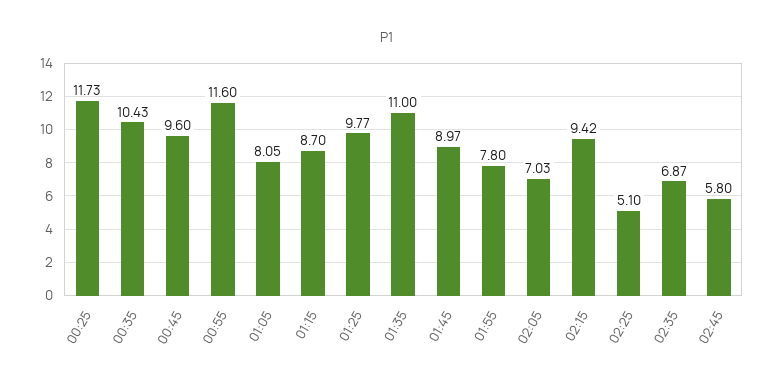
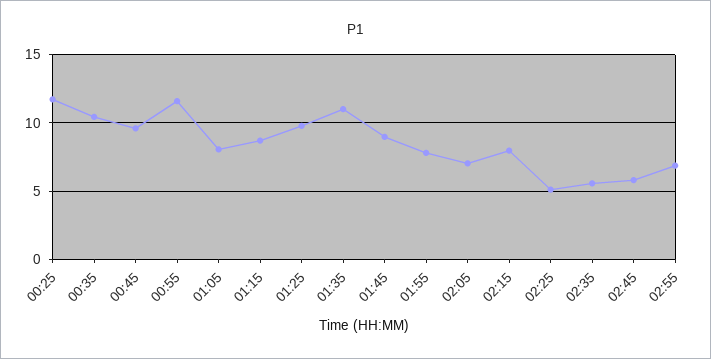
02:15: 9.42 -> 8
02:35: 6.87 -> 5.5
02:55: none -> 7

